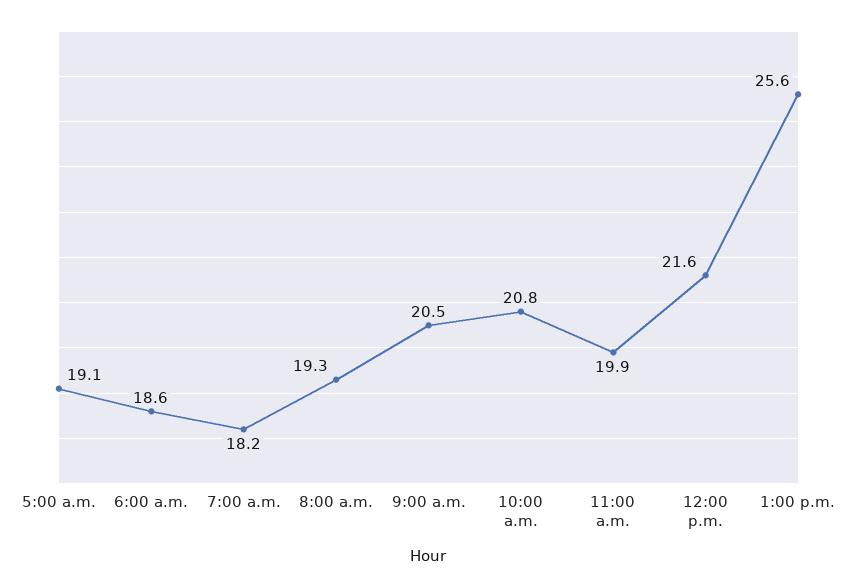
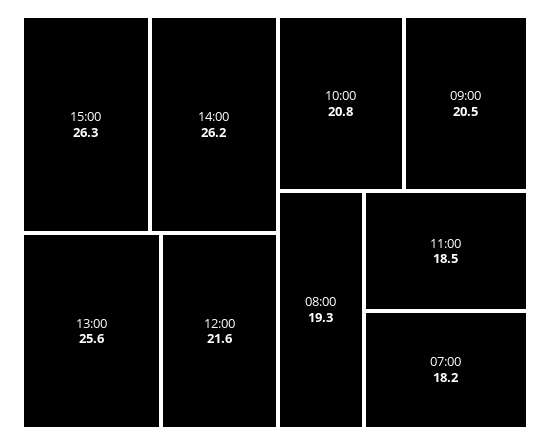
5:00 a.m.: 19.1 -> none
6:00 a.m.: 18.6 -> none
11:00 a.m.: 19.9 -> 18.5
15:00: none -> 26.3
14:00: none -> 26.2

